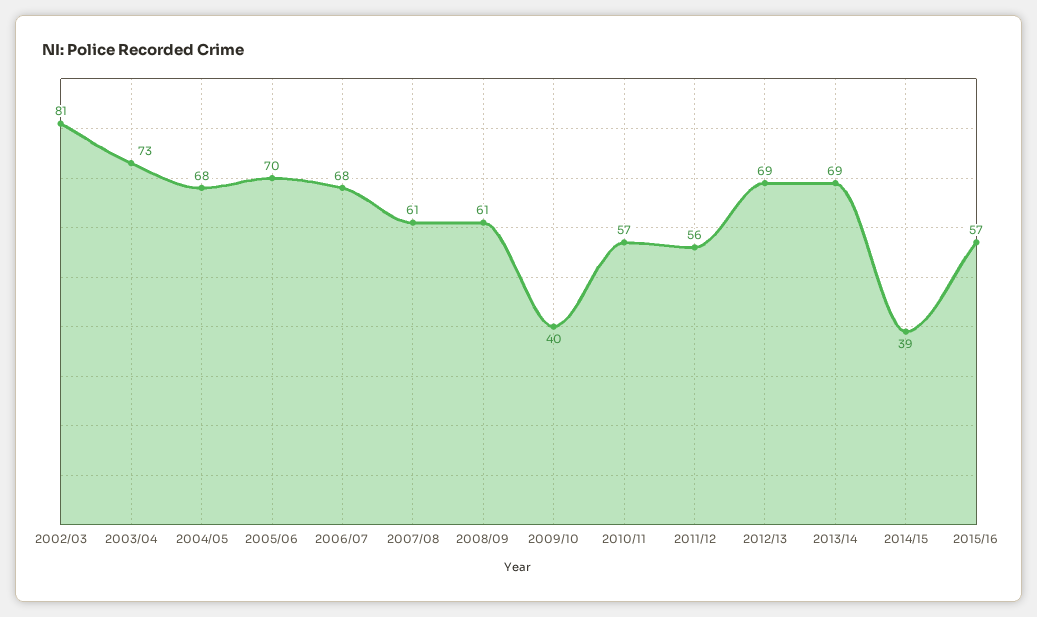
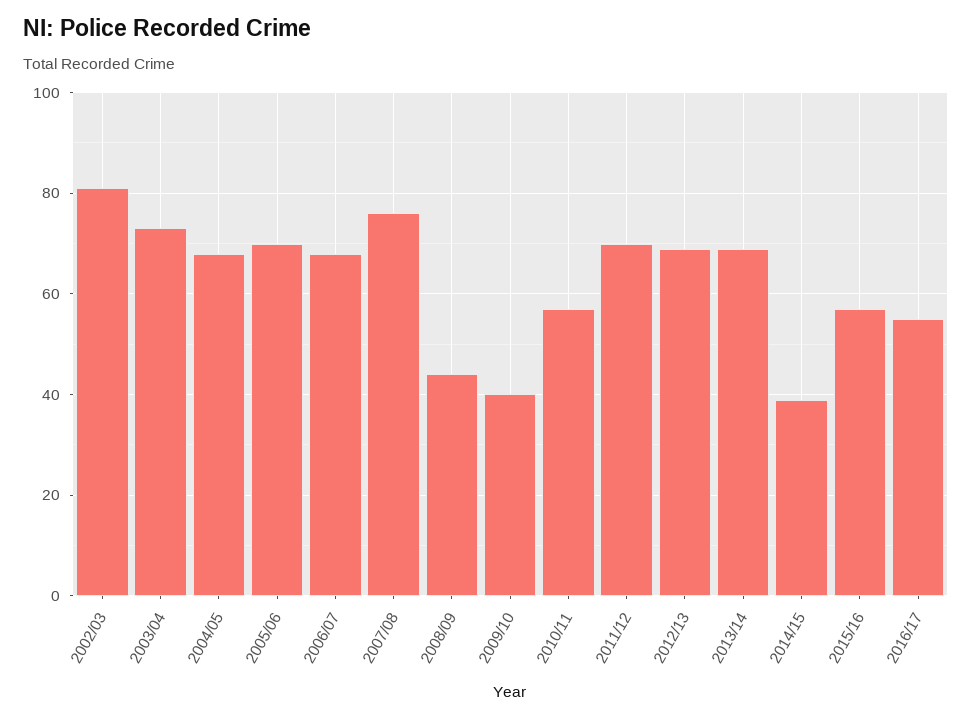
2007/08: 61 -> 75
2008/09: 61 -> 45
2011/12: 56 -> 70
2016/17: none -> 55

